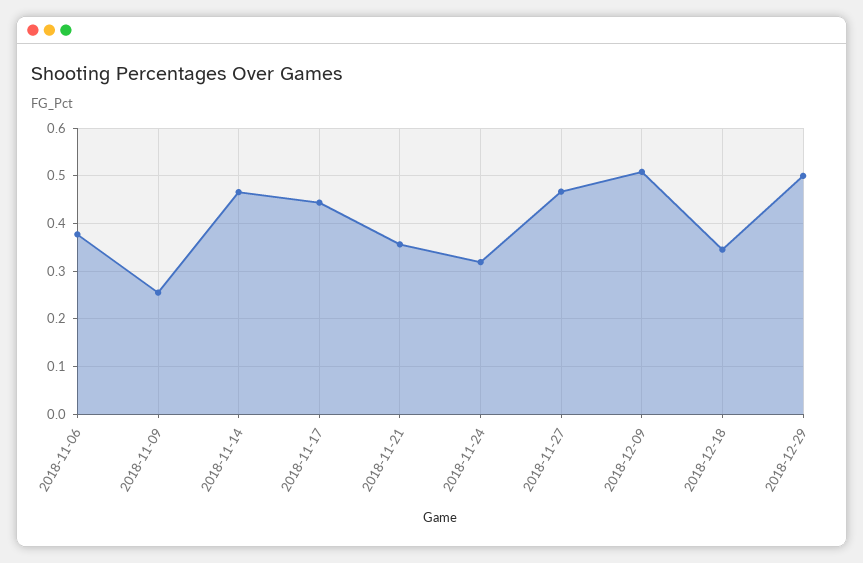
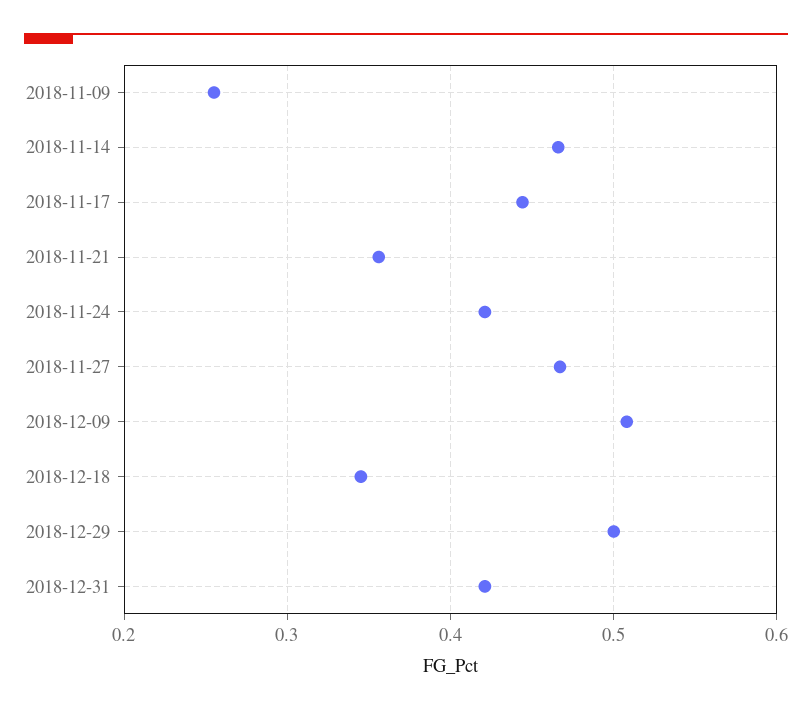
2018-11-06: 0.38 -> none
2018-11-24: 0.32 -> 0.42
2018-12-31: none -> 0.42

